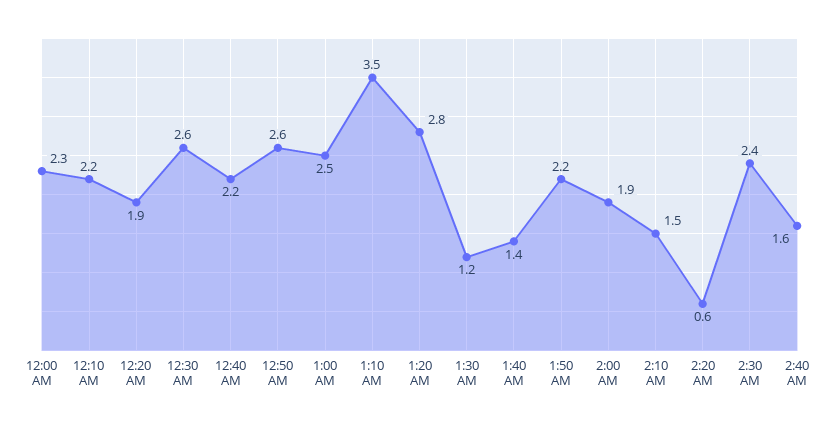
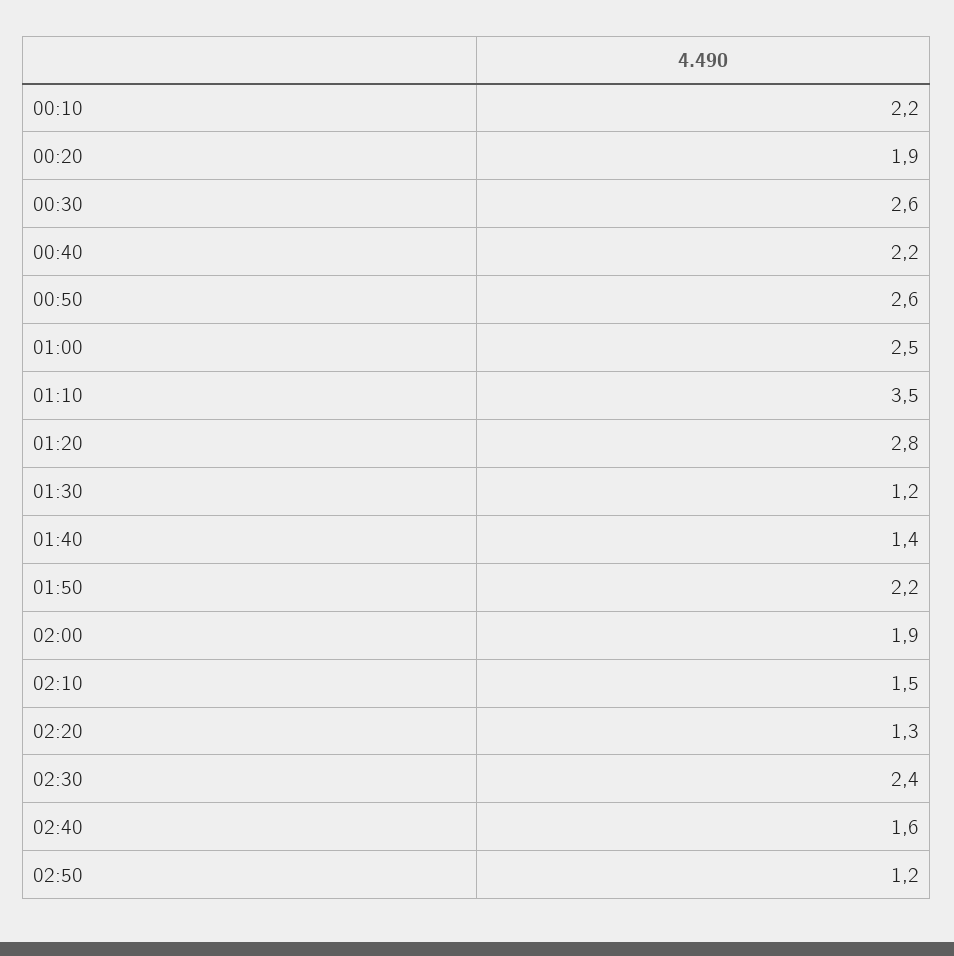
12:00 AM: 2.3 -> none
2:20 AM: 0.6 -> 1.3
02:50: none -> 1.2

